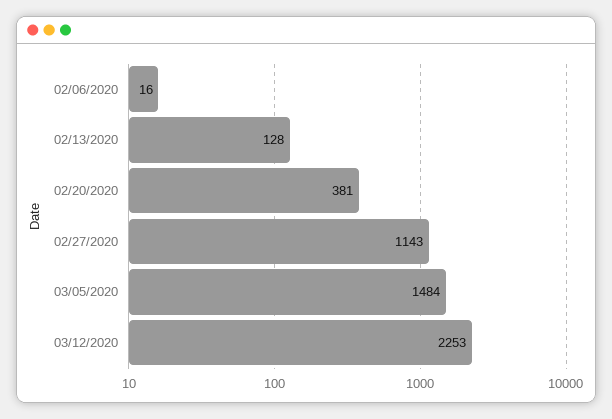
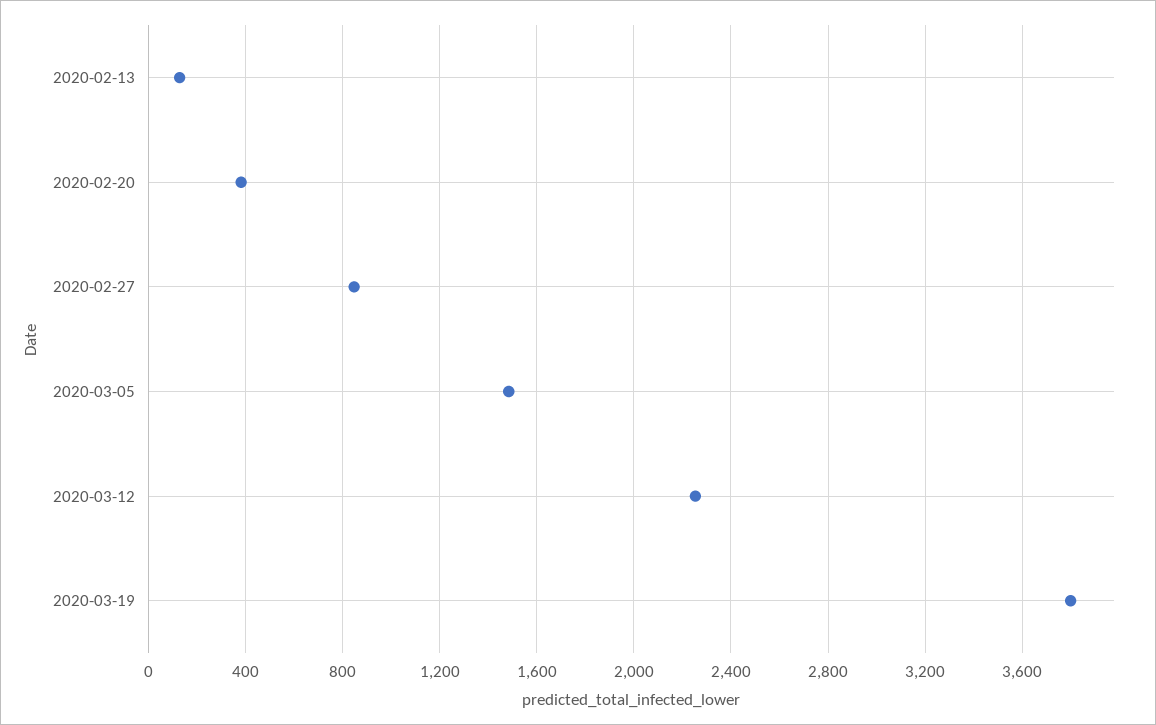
02/06/2020: 16 -> none
02/27/2020: 1143 -> 850
2020-03-19: none -> 3800

